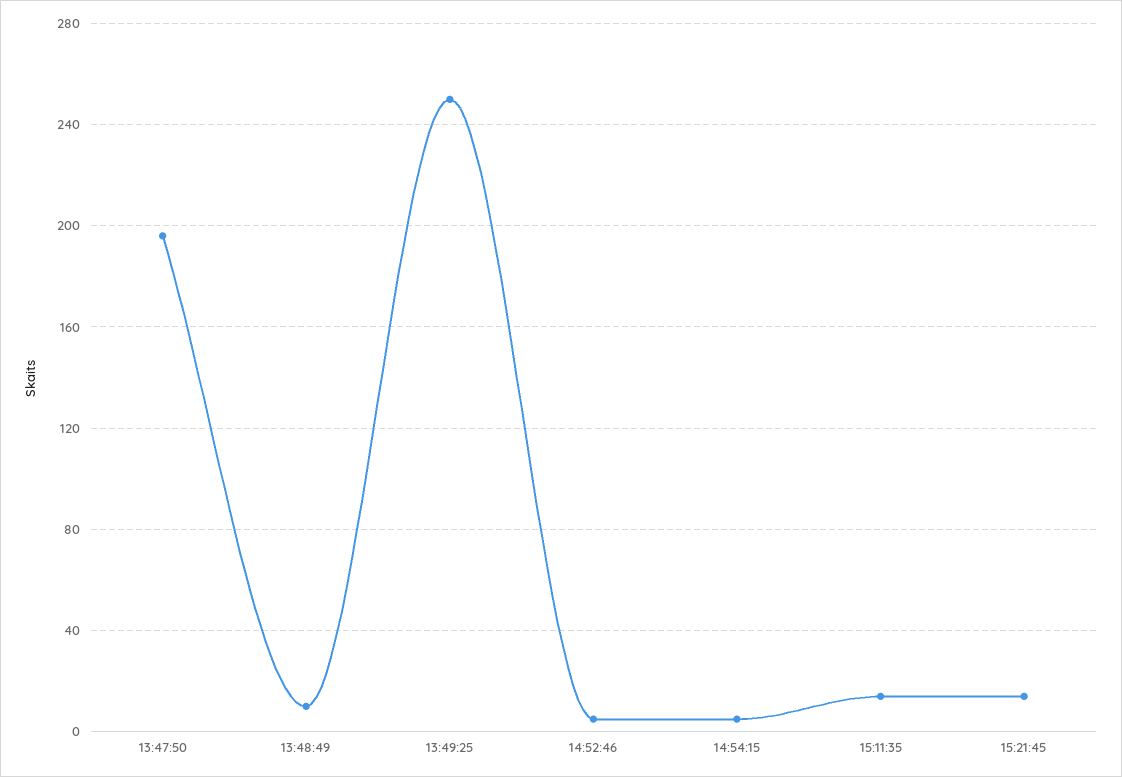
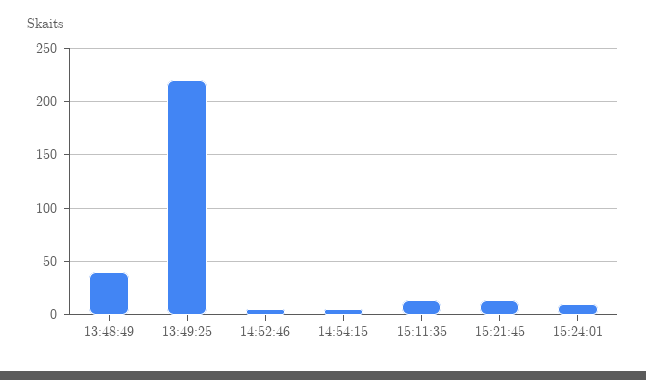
13:47:50: 195 -> none
13:48:49: 10 -> 40
13:49:25: 250 -> 220
15:24:01: none -> 10

